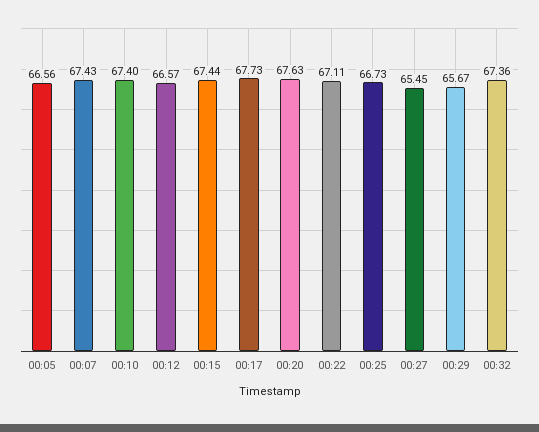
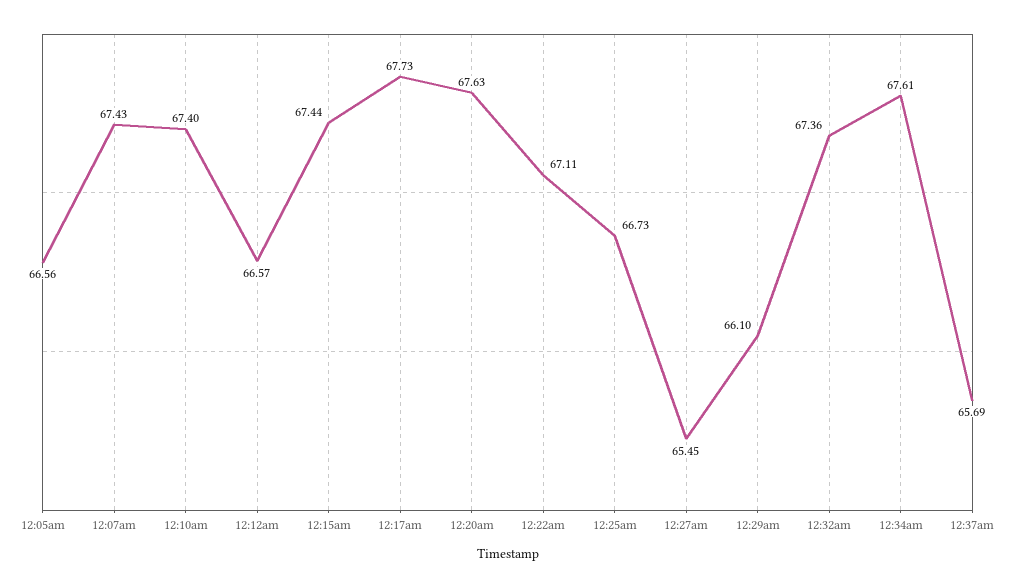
00:29: 65.67 -> 66.1
12:34am: none -> 67.61
12:37am: none -> 65.69

